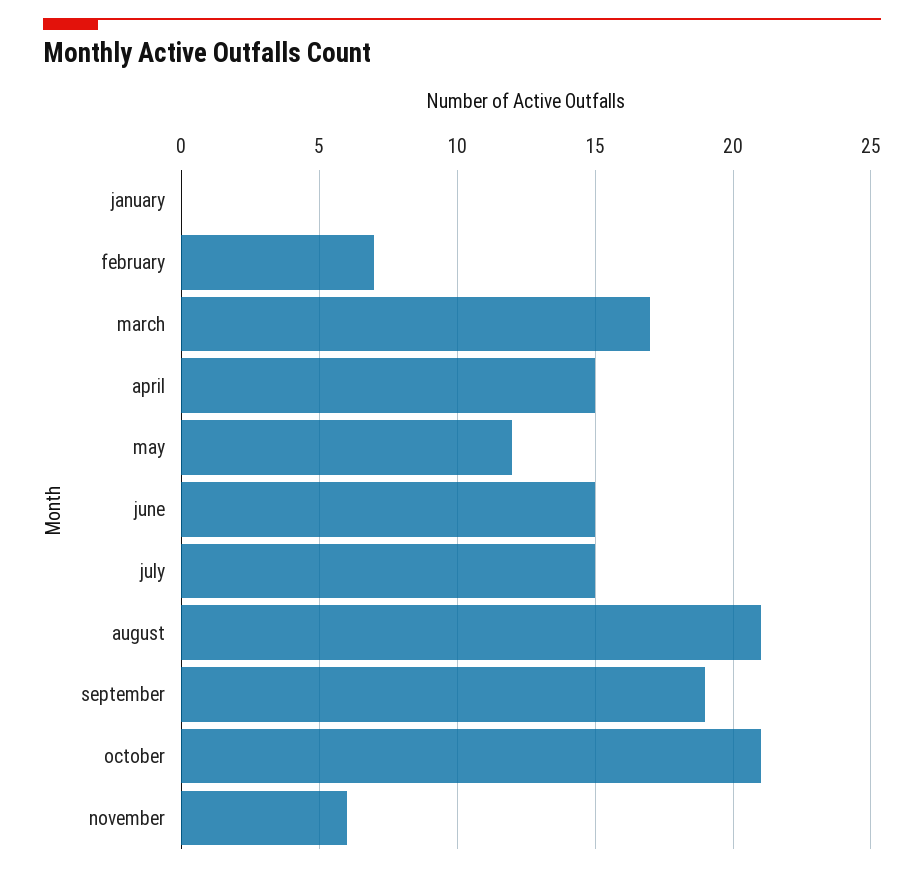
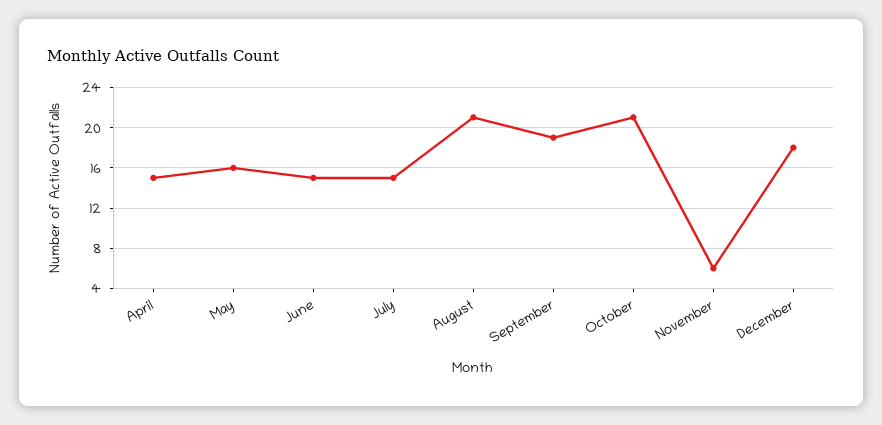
january: 0 -> none
february: 7 -> none
march: 17 -> none
may: 12 -> 16
December: none -> 18

